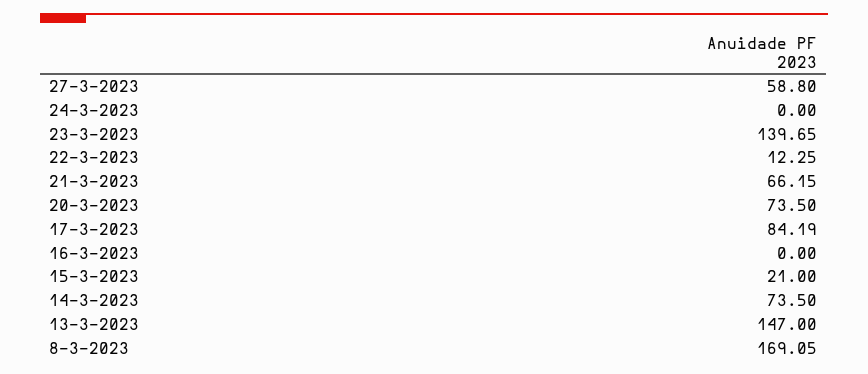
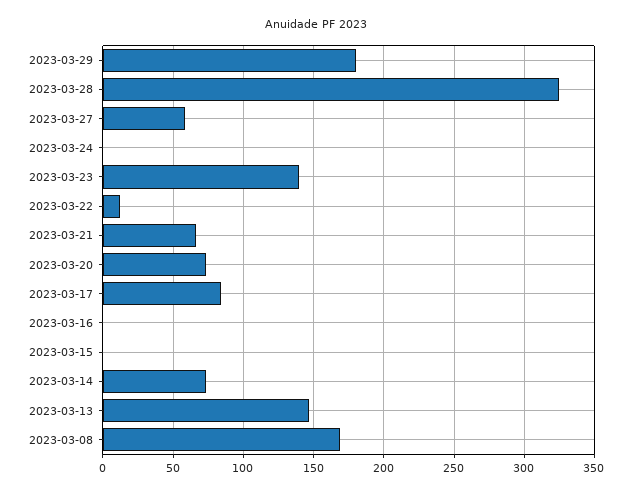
15-3-2023: 21 -> 0
2023-03-29: none -> 180
2023-03-28: none -> 325

